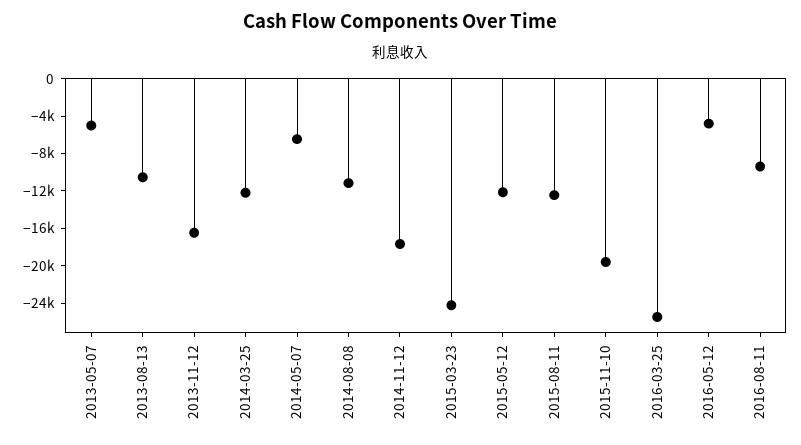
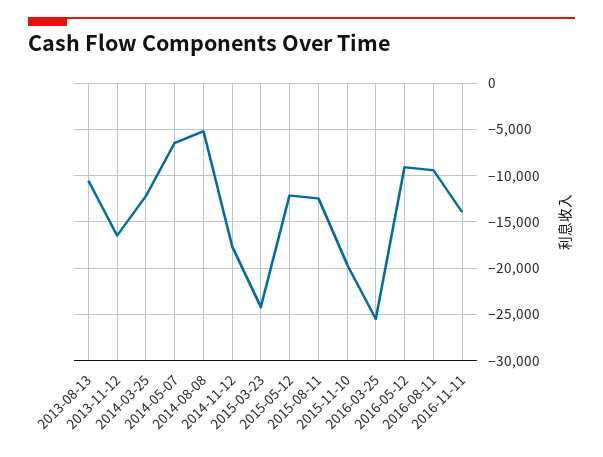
2013-05-07: -5000 -> none
2014-08-08: -11000 -> -5000
2016-05-12: -5000 -> -9000
2016-11-11: none -> -14000

